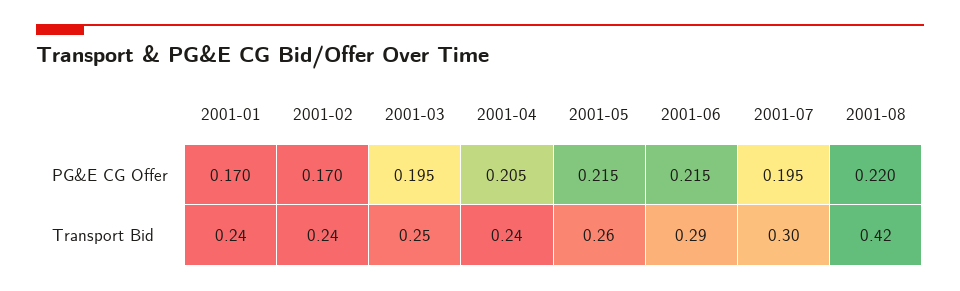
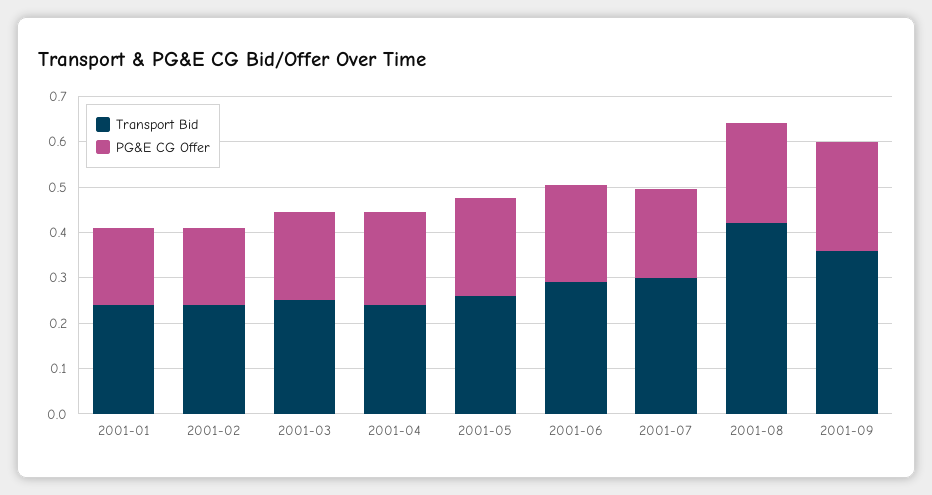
Transport Bid, 2001-09: none -> 0.36
PG&E CG Offer, 2001-09: none -> 0.24

